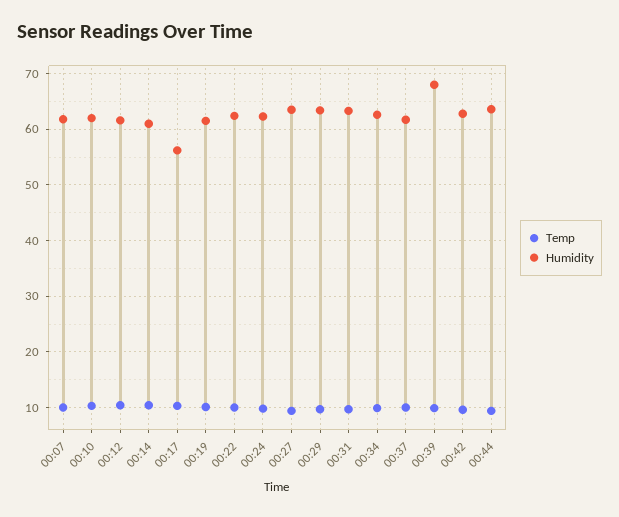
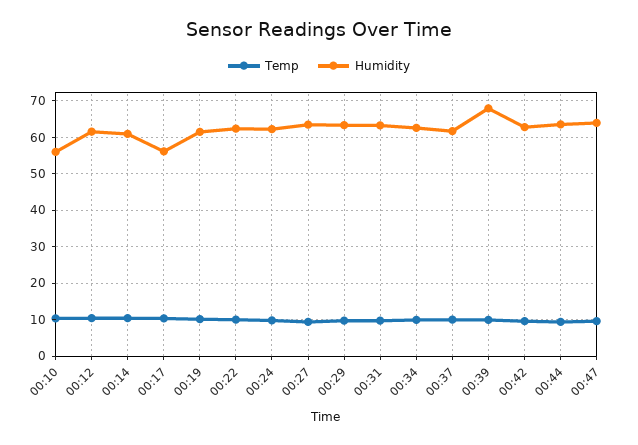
Temp, 00:07: 10 -> none
Humidity, 00:07: 62 -> none
Humidity, 00:10: 62 -> 56
Temp, 00:47: none -> 10
Humidity, 00:47: none -> 64

